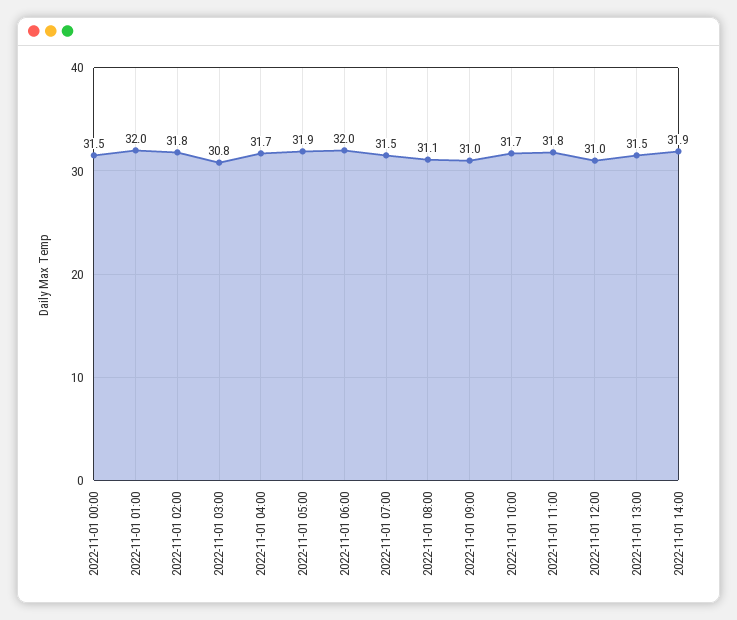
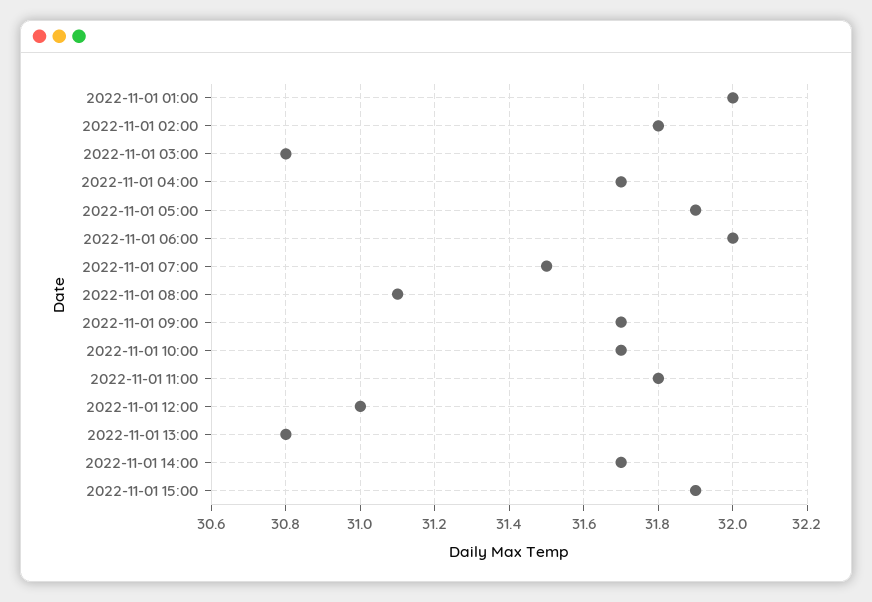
2022-11-01 00:00: 31.5 -> none
2022-11-01 09:00: 31 -> 31.7
2022-11-01 13:00: 31.5 -> 30.8
2022-11-01 14:00: 31.9 -> 31.7
2022-11-01 15:00: none -> 31.9

